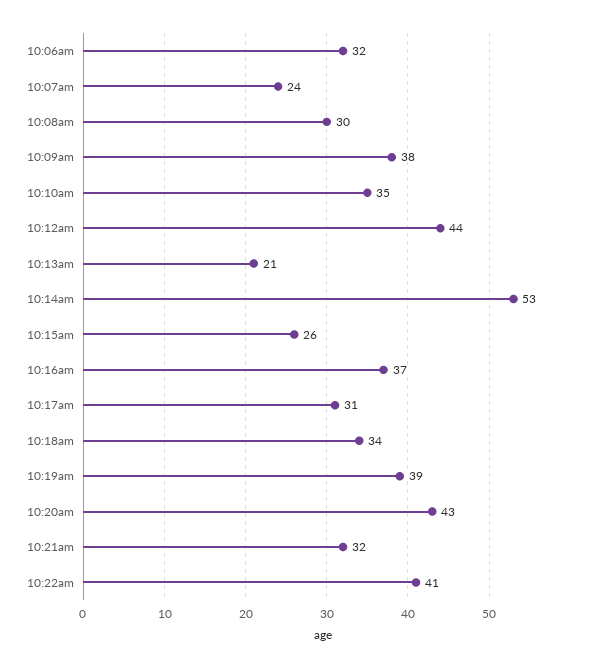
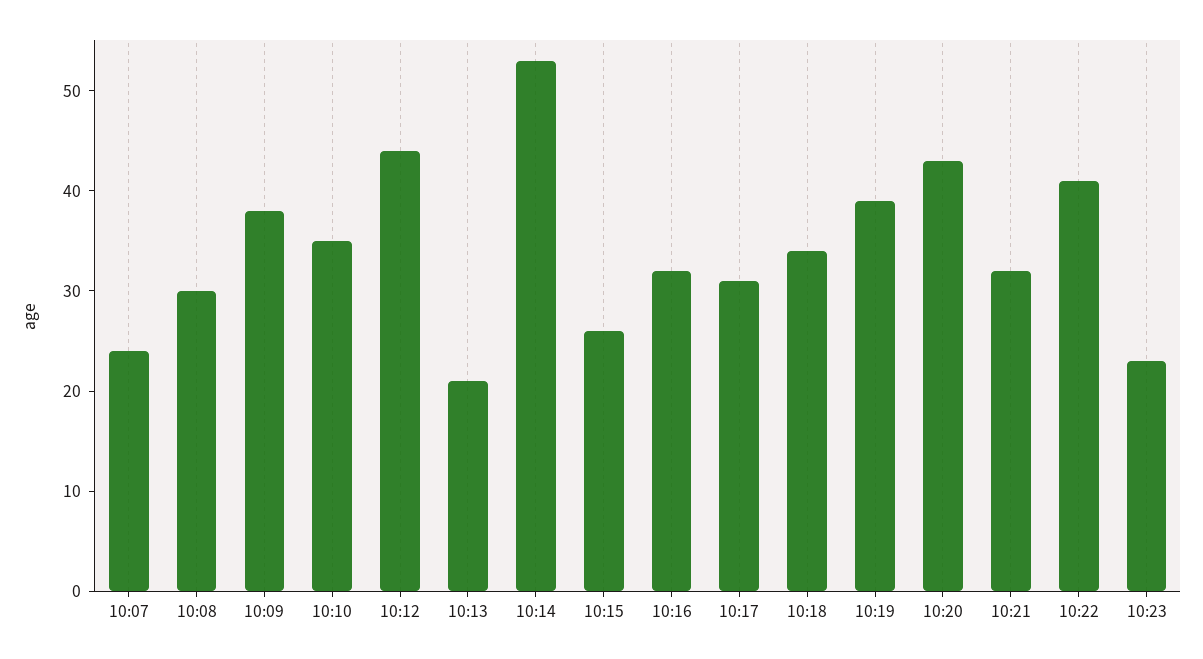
10:06am: 32 -> none
10:16am: 37 -> 32
10:23: none -> 23

